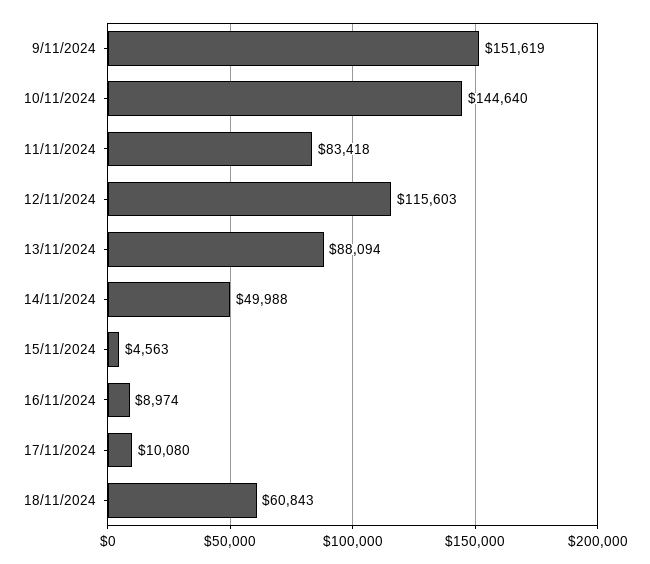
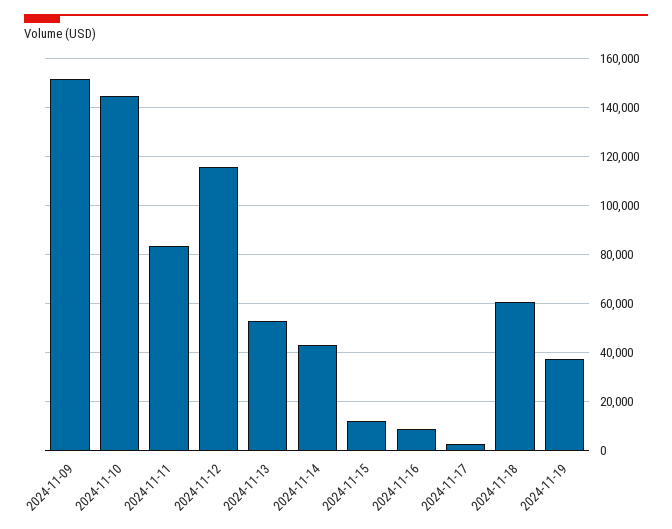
13/11/2024: 88094 -> 52500
14/11/2024: 49988 -> 42500
15/11/2024: 4563 -> 12500
17/11/2024: 10080 -> 2500
2024-11-19: none -> 37500

